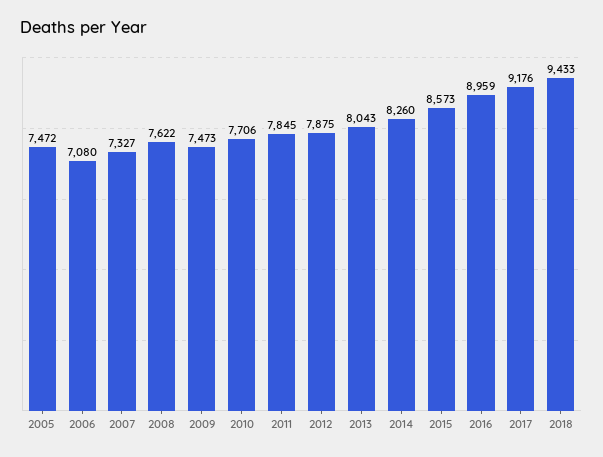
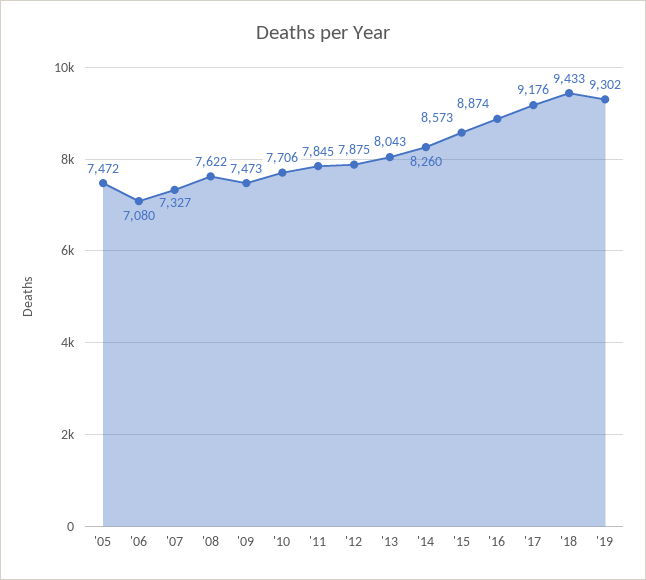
2016: 8959 -> 8874
'19: none -> 9302

